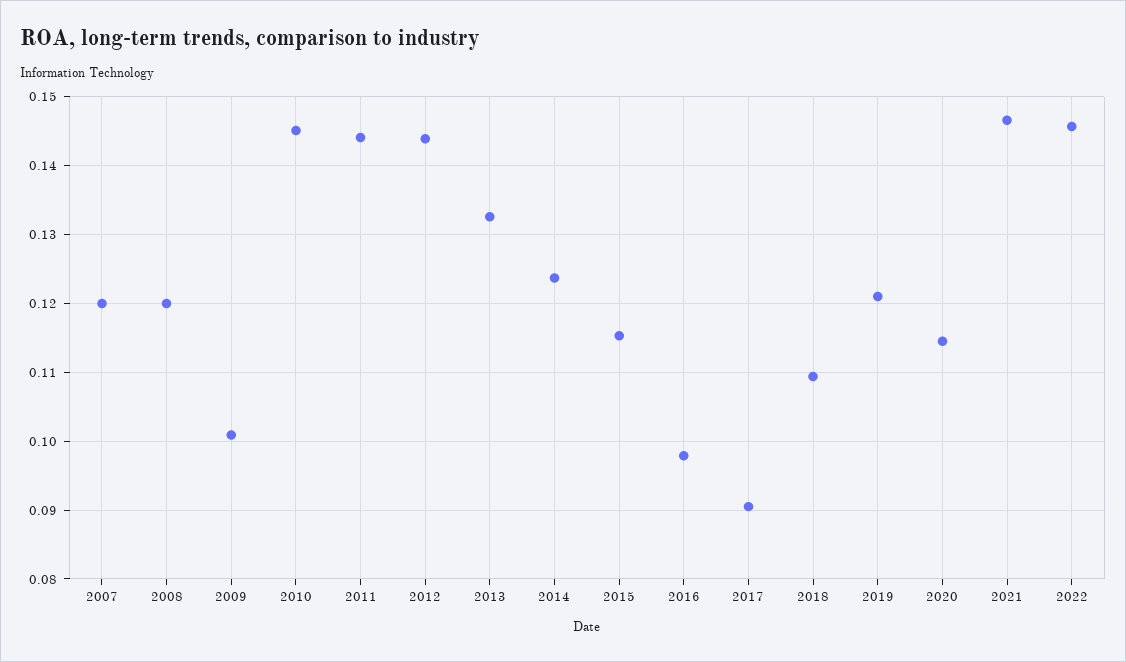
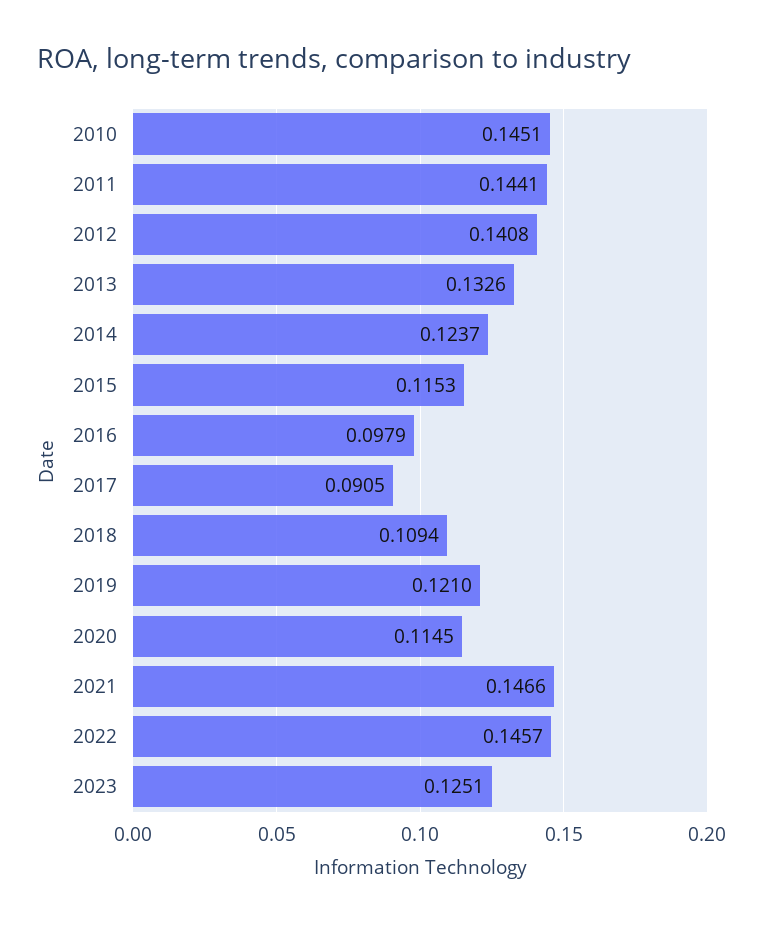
2007: 0.12 -> none
2008: 0.12 -> none
2009: 0.101 -> none
2012: 0.144 -> 0.1408
2023: none -> 0.1251

